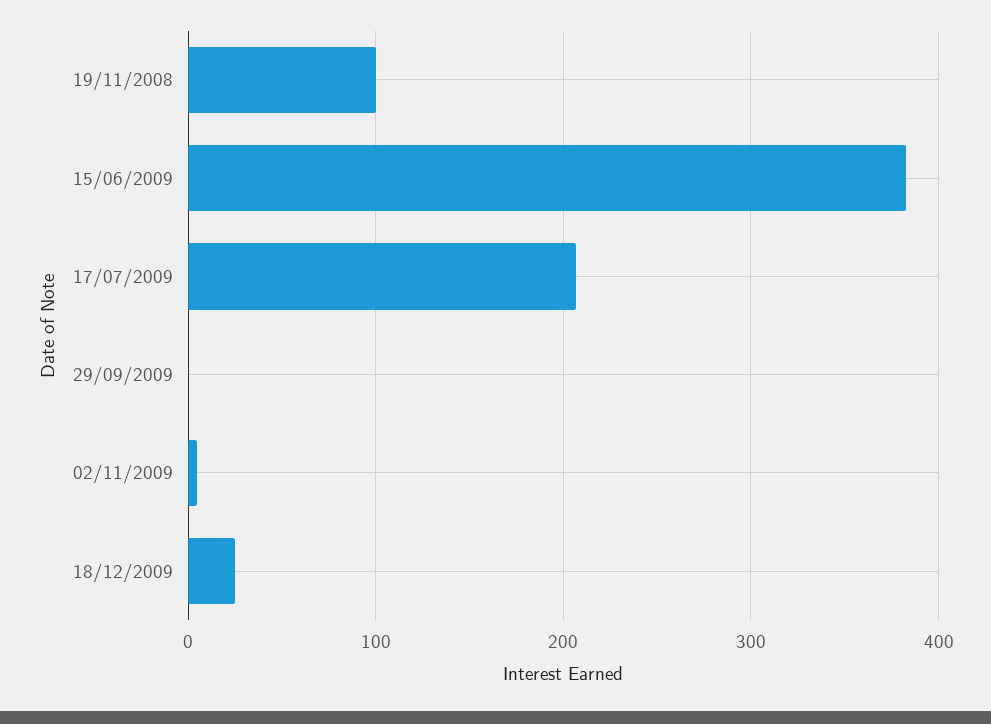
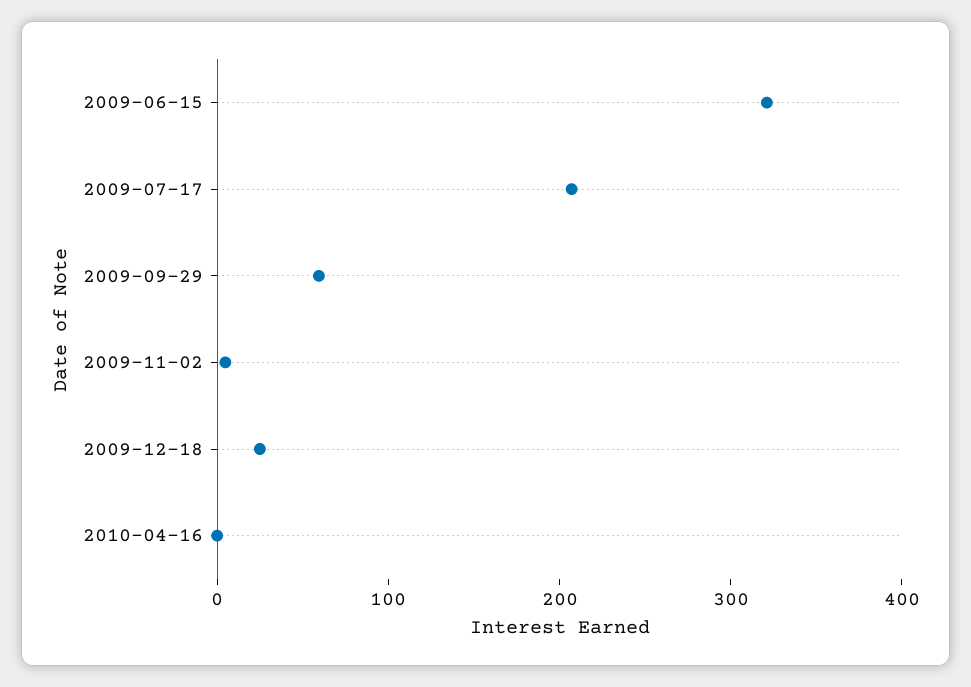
19/11/2008: 100 -> none
15/06/2009: 380 -> 320
29/09/2009: 0 -> 60
2010-04-16: none -> 0

